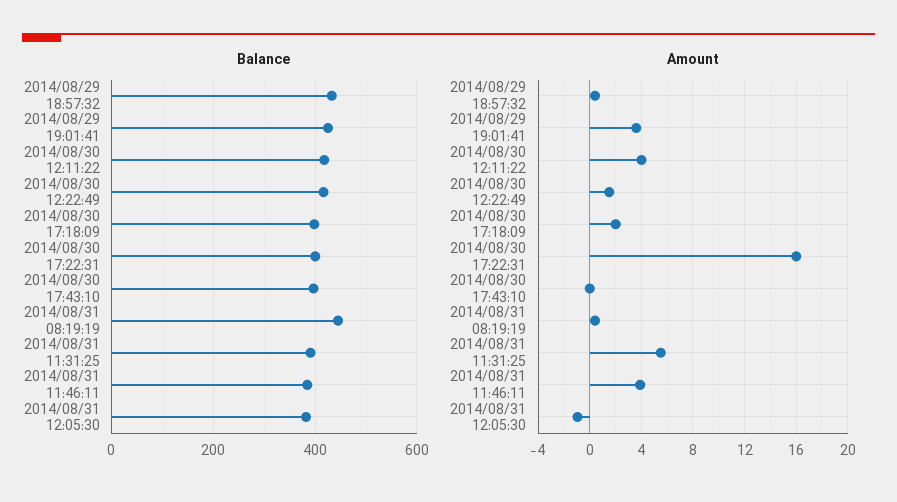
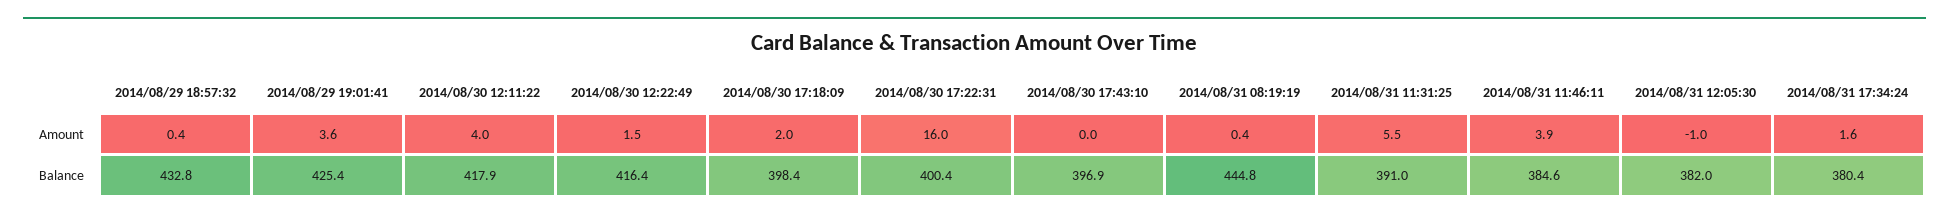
Amount, 2014/08/31 17:34:24: none -> 1.6
Balance, 2014/08/31 17:34:24: none -> 380.4

